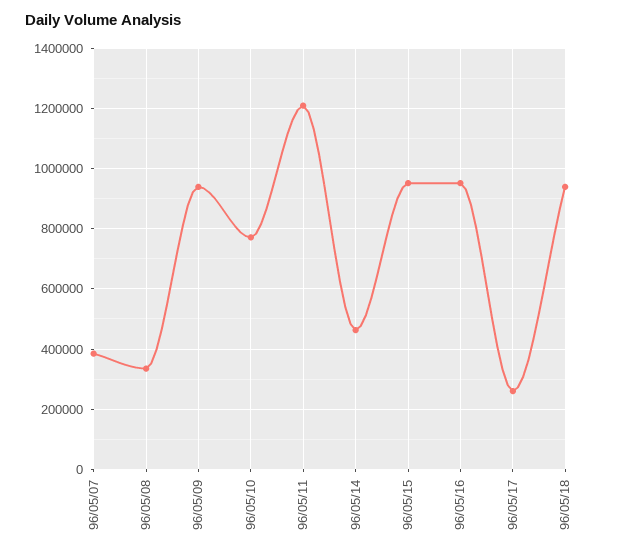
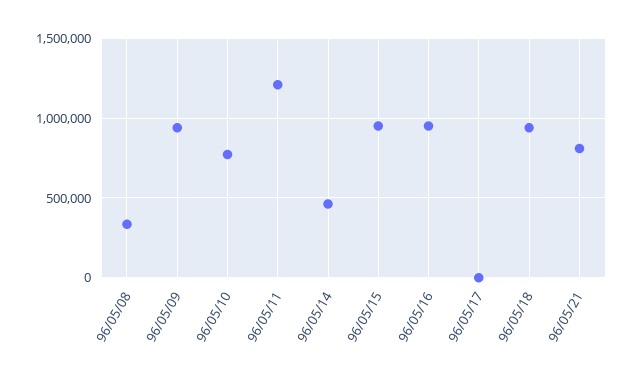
96/05/07: 380000 -> none
96/05/17: 260000 -> 0
96/05/21: none -> 800000

